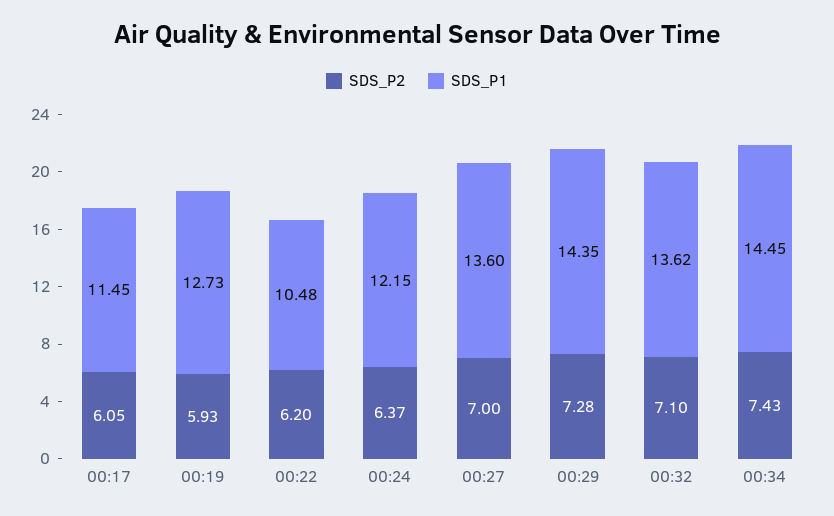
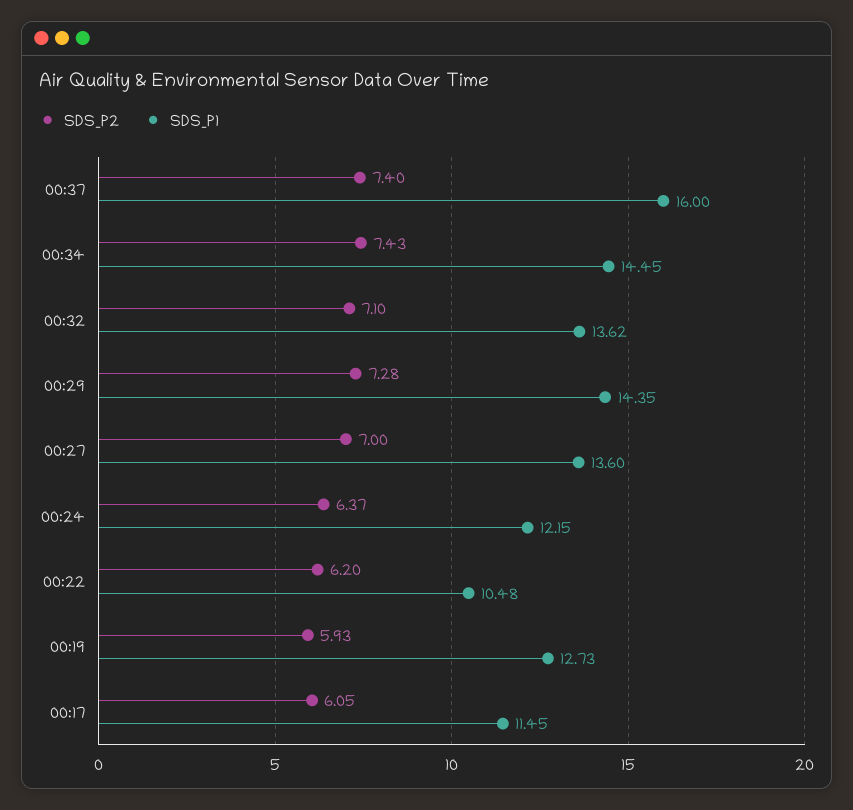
SDS_P2, 00:37: none -> 7.4
SDS_P1, 00:37: none -> 16

